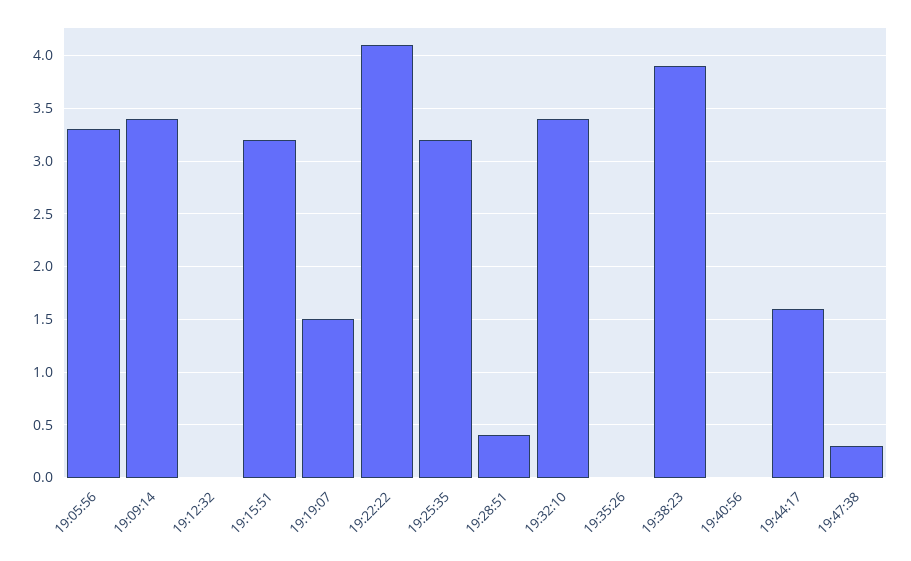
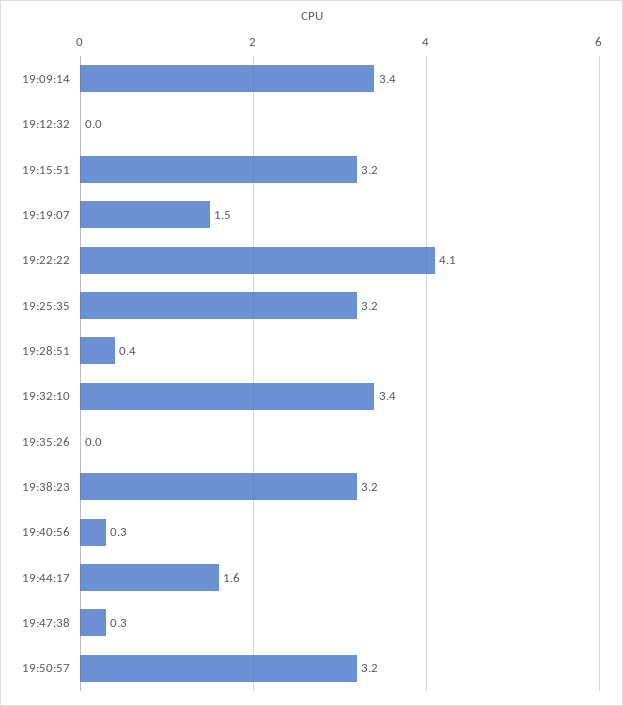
19:05:56: 3.3 -> none
19:38:23: 3.9 -> 3.2
19:40:56: 0 -> 0.3
19:50:57: none -> 3.2

